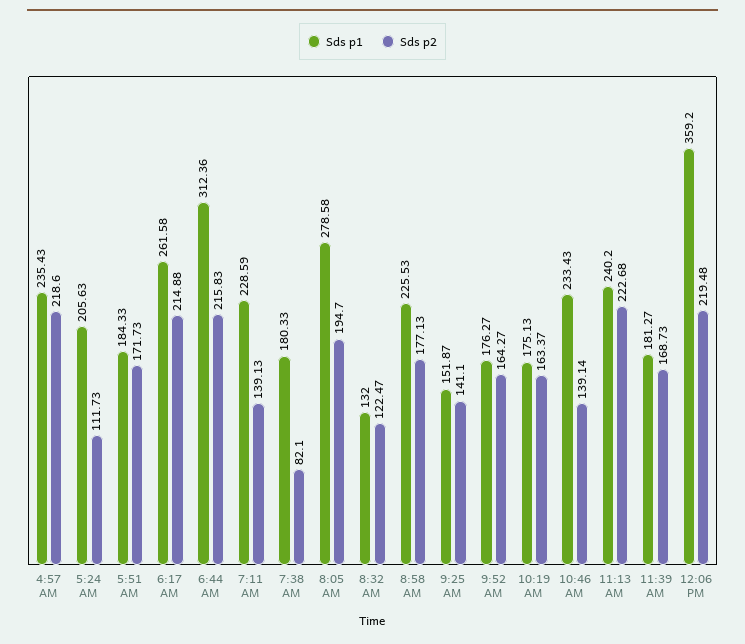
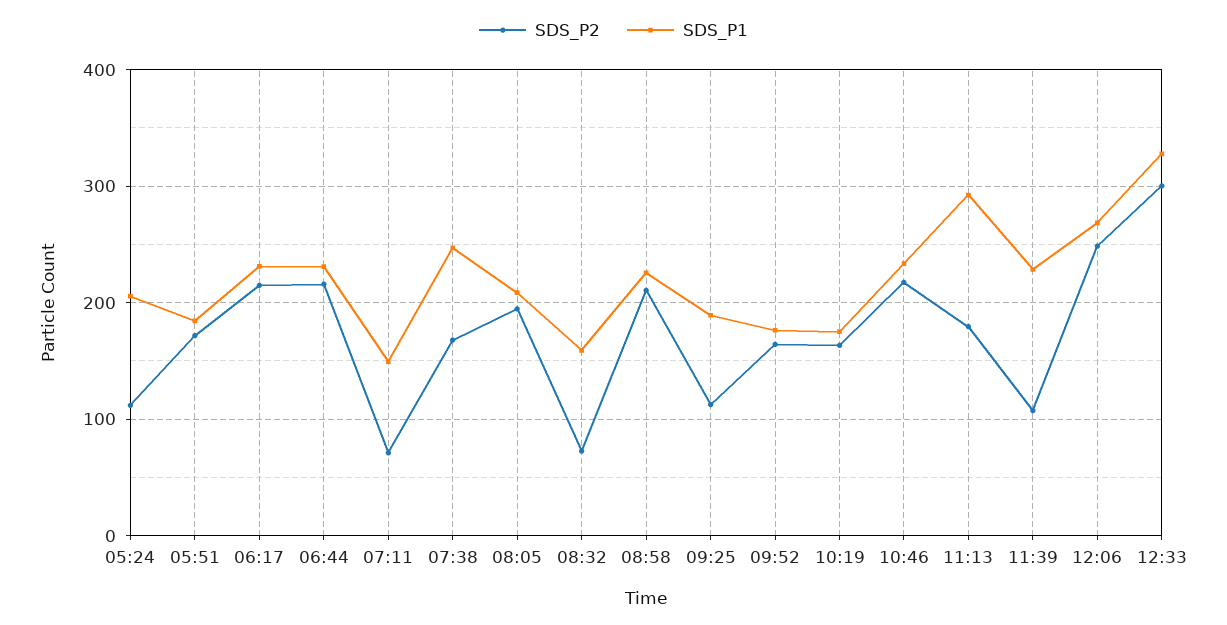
Sds p1, 4:57 AM: 235.43 -> none
Sds p2, 4:57 AM: 218.6 -> none
Sds p1, 6:17 AM: 261.58 -> 230
Sds p1, 6:44 AM: 312.36 -> 230
Sds p1, 7:11 AM: 228.59 -> 150
Sds p2, 7:11 AM: 139.13 -> 70
Sds p1, 7:38 AM: 180.33 -> 250
Sds p2, 7:38 AM: 82.1 -> 170
Sds p1, 8:05 AM: 278.58 -> 210
Sds p1, 8:32 AM: 132 -> 160
Sds p2, 8:32 AM: 122.47 -> 70
Sds p2, 8:58 AM: 177.13 -> 210
Sds p1, 9:25 AM: 151.87 -> 190
Sds p2, 9:25 AM: 141.1 -> 110
Sds p2, 10:46 AM: 139.14 -> 220
Sds p1, 11:13 AM: 240.2 -> 290
Sds p2, 11:13 AM: 222.68 -> 180
Sds p1, 11:39 AM: 181.27 -> 230
Sds p2, 11:39 AM: 168.73 -> 110
Sds p1, 12:06 PM: 359.2 -> 270
Sds p2, 12:06 PM: 219.48 -> 250
Sds p2, 12:33: none -> 300
Sds p1, 12:33: none -> 330

